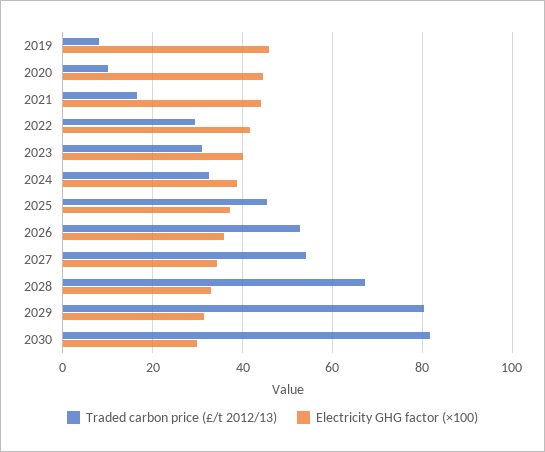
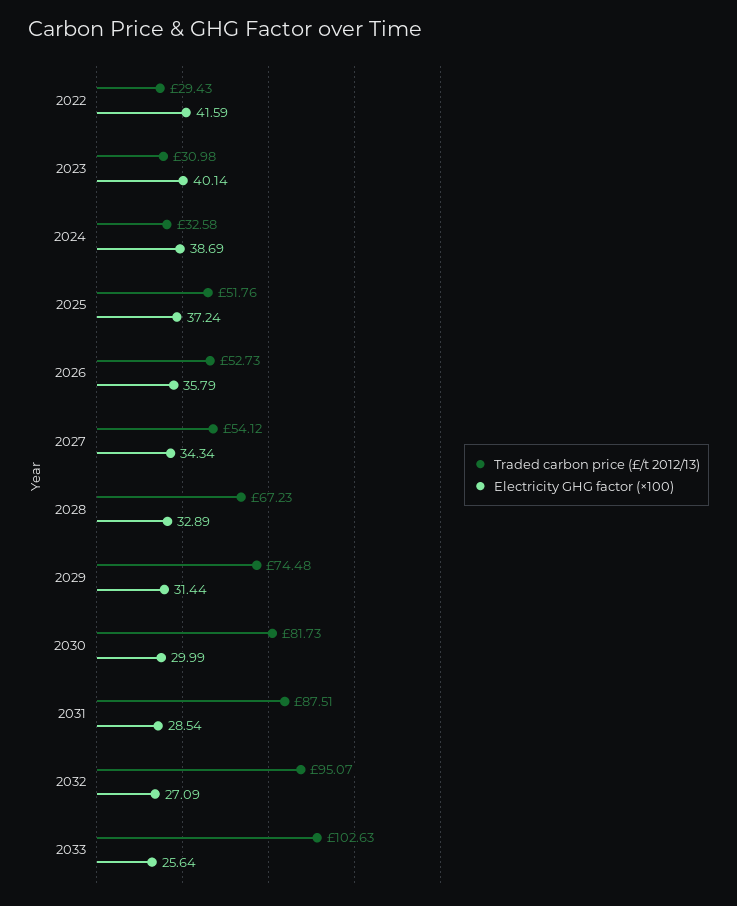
Traded carbon price (£/t 2012/13), 2019: 8 -> none
Electricity GHG factor (×100), 2019: 46 -> none
Traded carbon price (£/t 2012/13), 2020: 10 -> none
Electricity GHG factor (×100), 2020: 44 -> none
Traded carbon price (£/t 2012/13), 2021: 16 -> none
Electricity GHG factor (×100), 2021: 44 -> none
Traded carbon price (£/t 2012/13), 2025: 46 -> 51.76
Traded carbon price (£/t 2012/13), 2029: 80 -> 74.48
Traded carbon price (£/t 2012/13), 2031: none -> 87.51
Electricity GHG factor (×100), 2031: none -> 28.54
Traded carbon price (£/t 2012/13), 2032: none -> 95.07
Electricity GHG factor (×100), 2032: none -> 27.09
Traded carbon price (£/t 2012/13), 2033: none -> 102.63
Electricity GHG factor (×100), 2033: none -> 25.64

